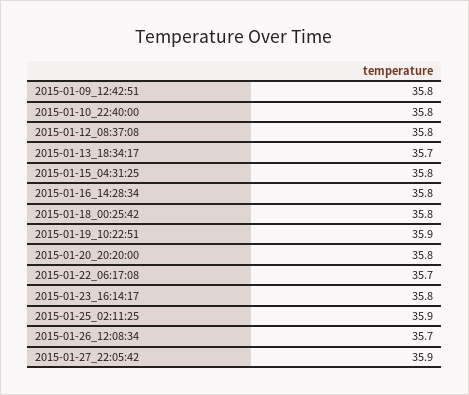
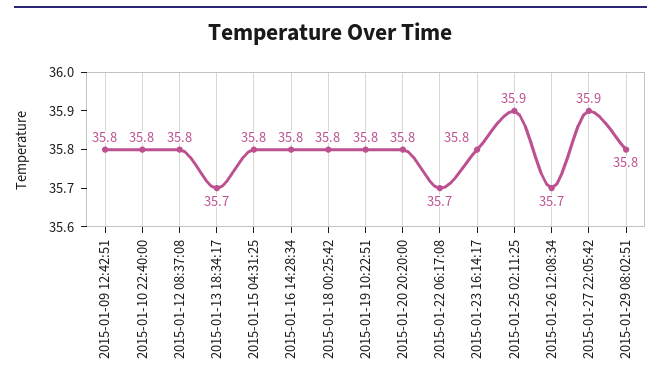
2015-01-19_10:22:51: 35.9 -> 35.8
2015-01-29 08:02:51: none -> 35.8

